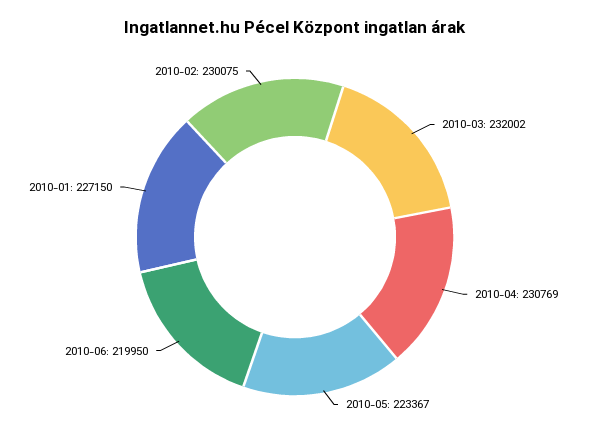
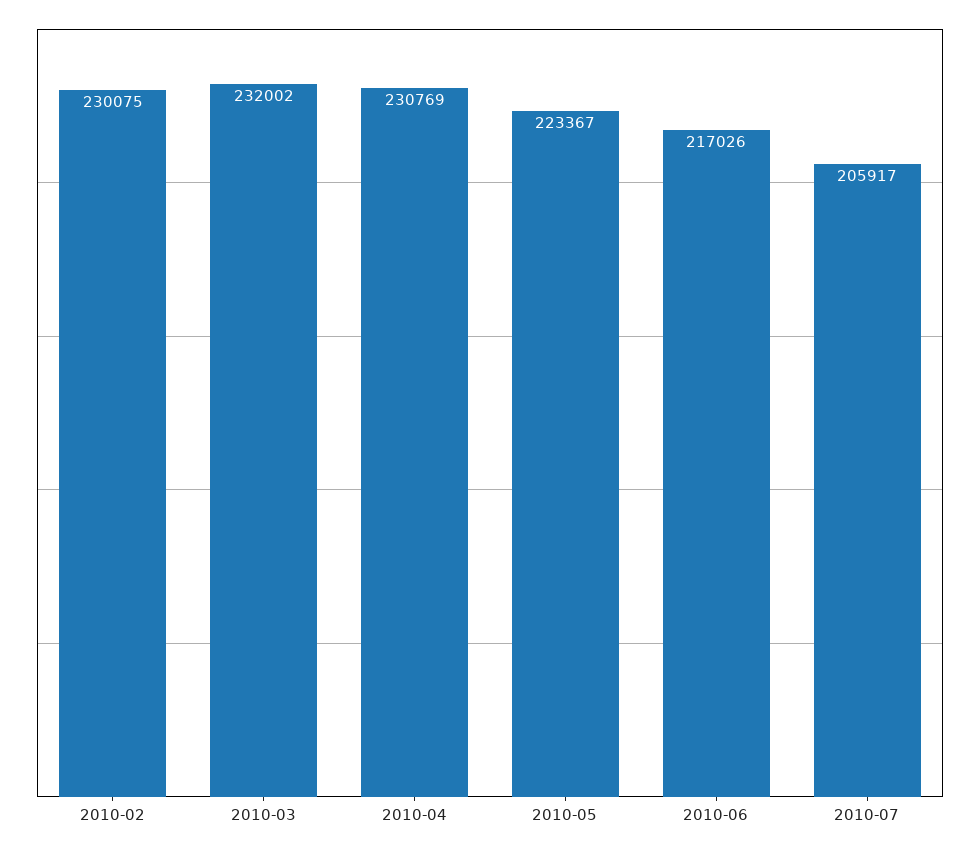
2010-06: 219950 -> 217026
2010-01: 227150 -> none
2010-07: none -> 205917

